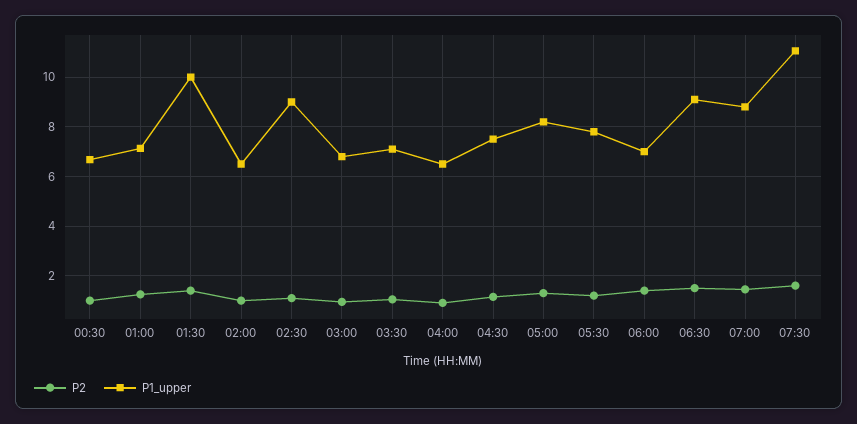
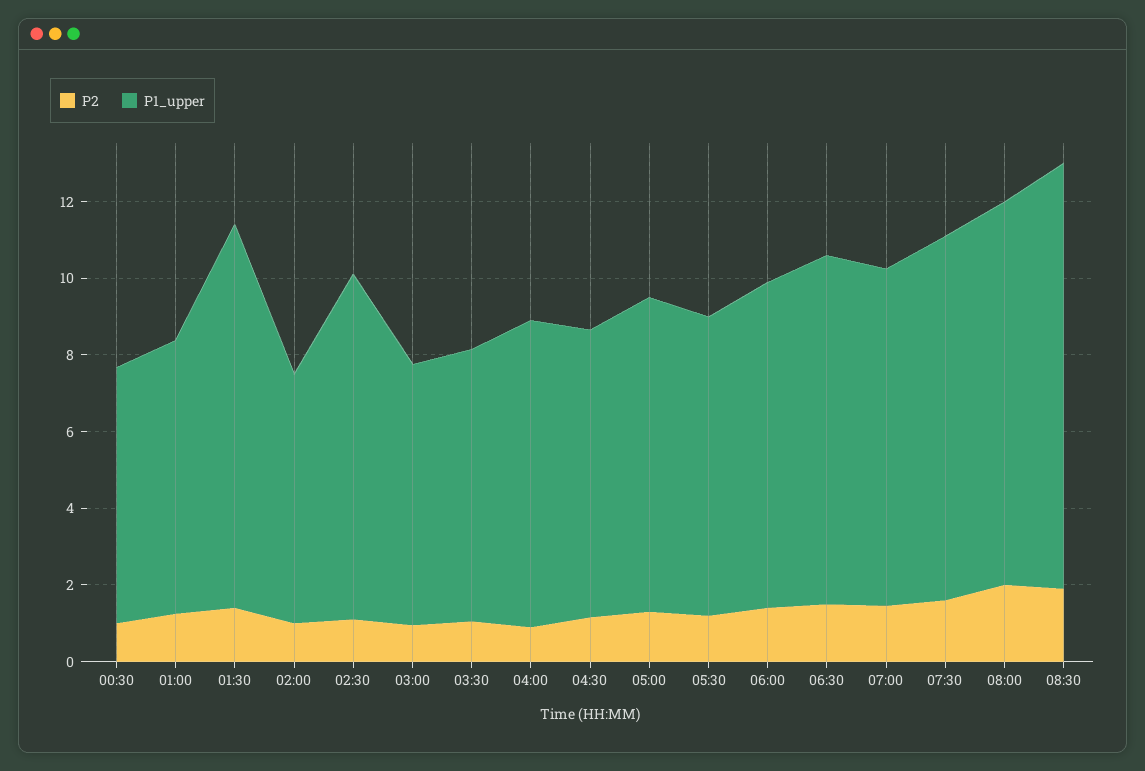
P1_upper, 04:00: 6.5 -> 8
P1_upper, 06:00: 7 -> 8.5
P1_upper, 07:30: 11 -> 9.5
P2, 08:00: none -> 2
P1_upper, 08:00: none -> 10
P2, 08:30: none -> 2
P1_upper, 08:30: none -> 11

